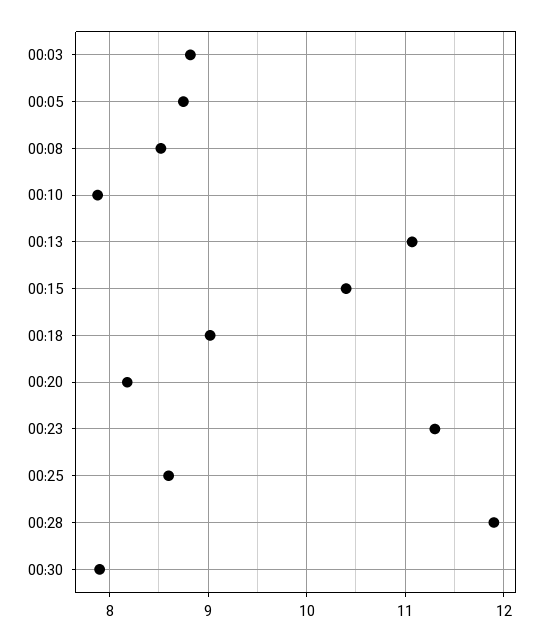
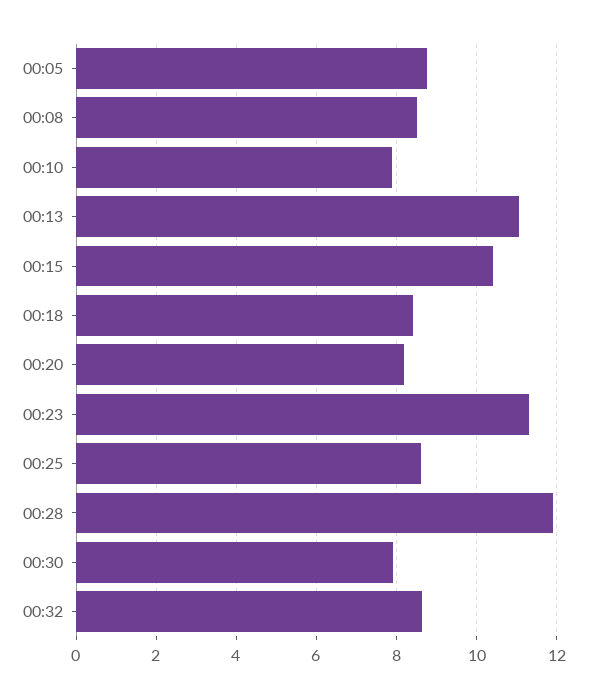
00:03: 8.8 -> none
00:18: 9 -> 8.4
00:32: none -> 8.6

